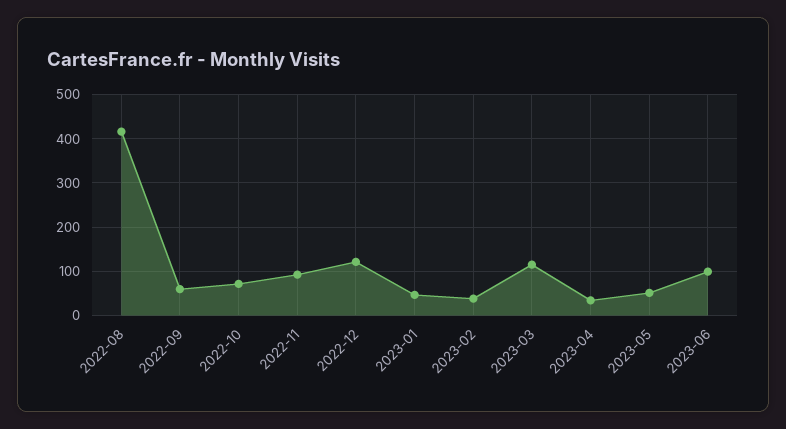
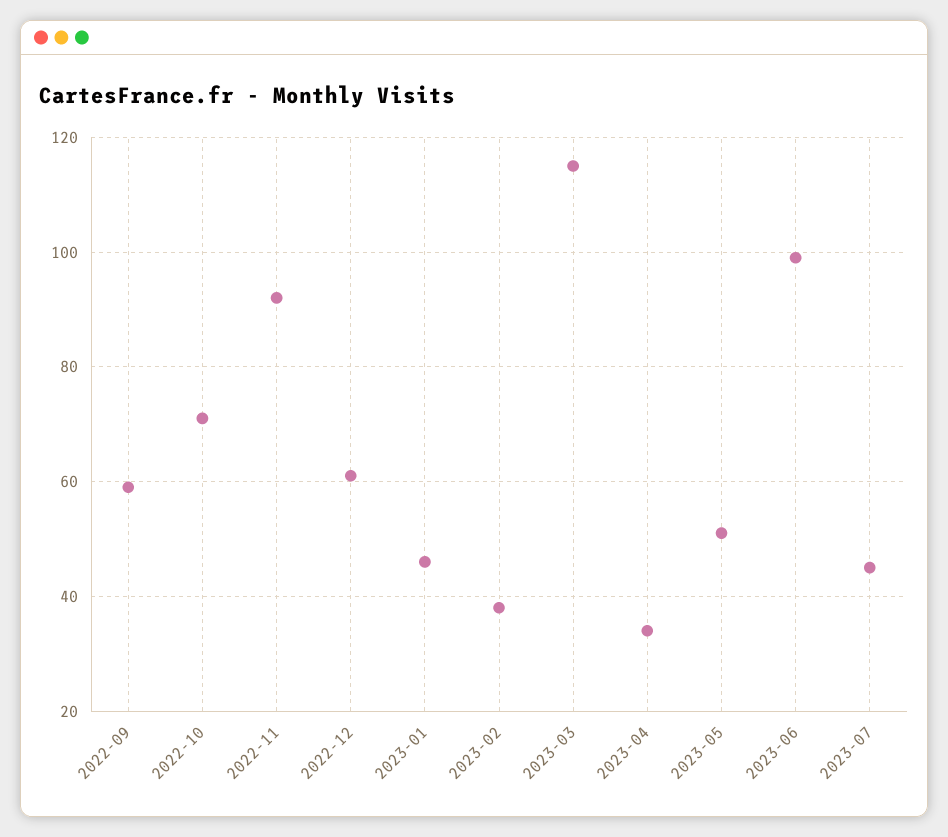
2022-08: 420 -> none
2022-12: 120 -> 60
2023-07: none -> 45

